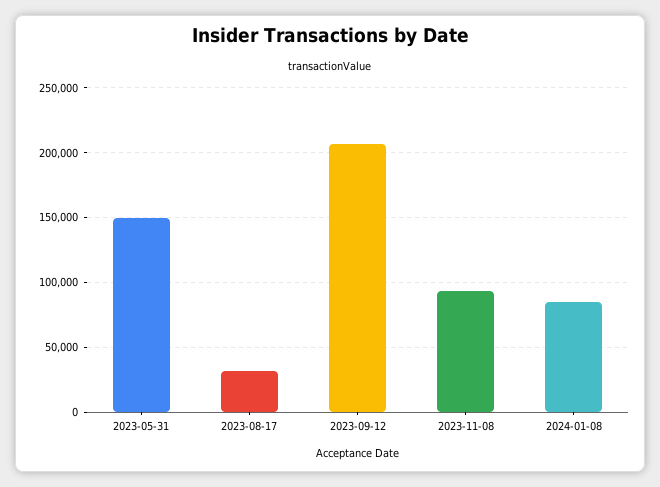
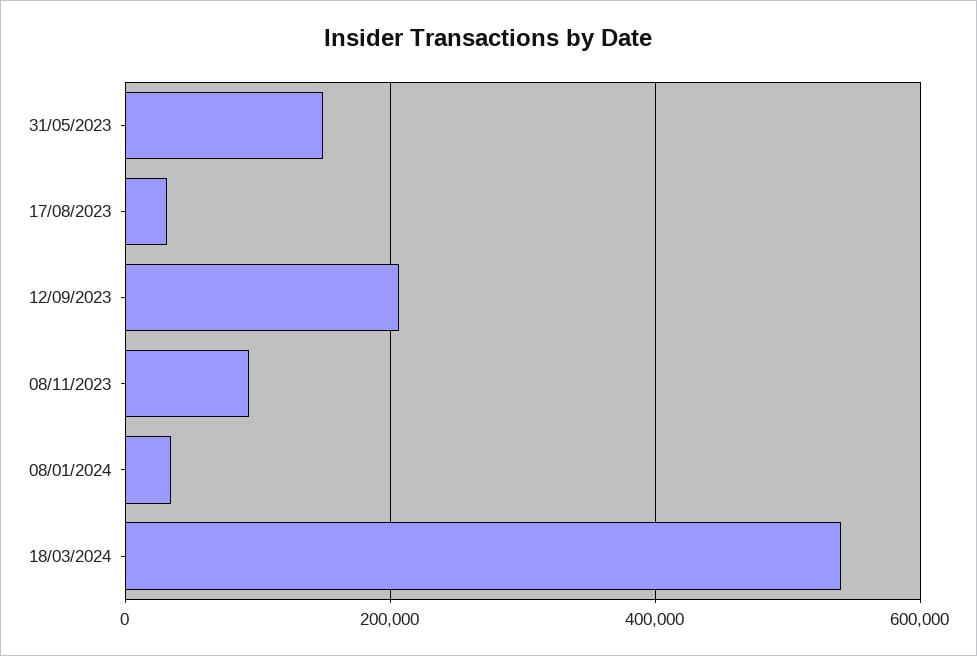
2024-01-08: 85000 -> 40000
18/03/2024: none -> 540000

